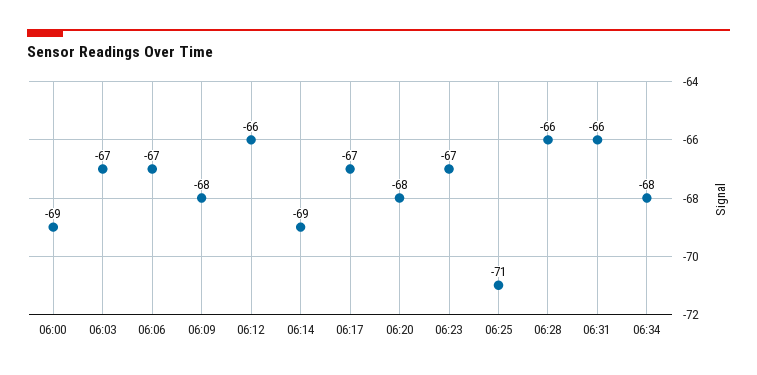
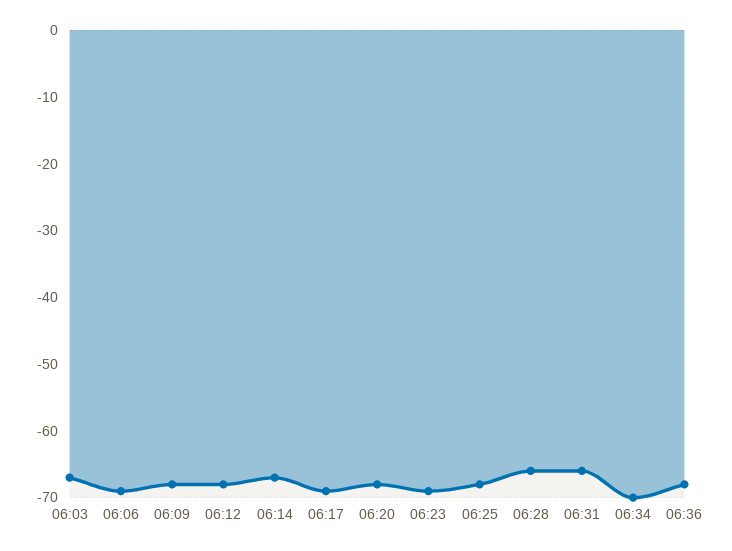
06:00: -69 -> none
06:06: -67 -> -69
06:12: -66 -> -68
06:14: -69 -> -67
06:17: -67 -> -69
06:23: -67 -> -69
06:25: -71 -> -68
06:34: -68 -> -70
06:36: none -> -68

